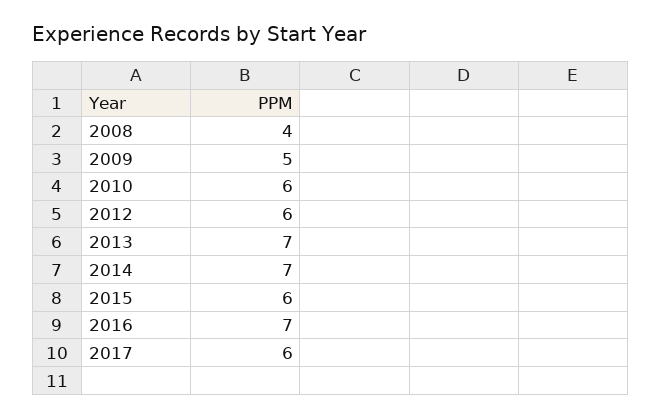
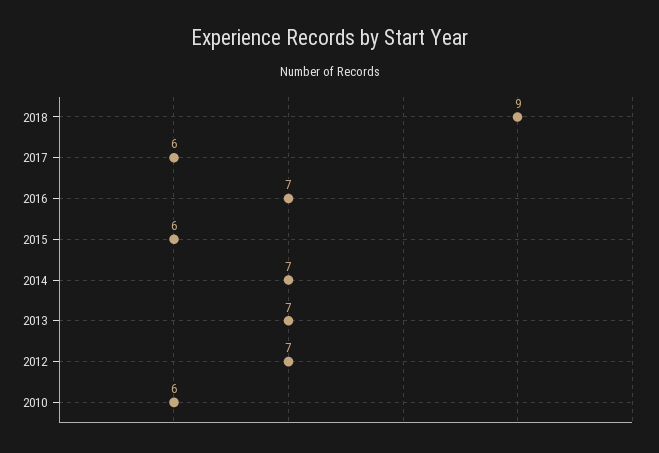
2008: 4 -> none
2009: 5 -> none
2012: 6 -> 7
2018: none -> 9

